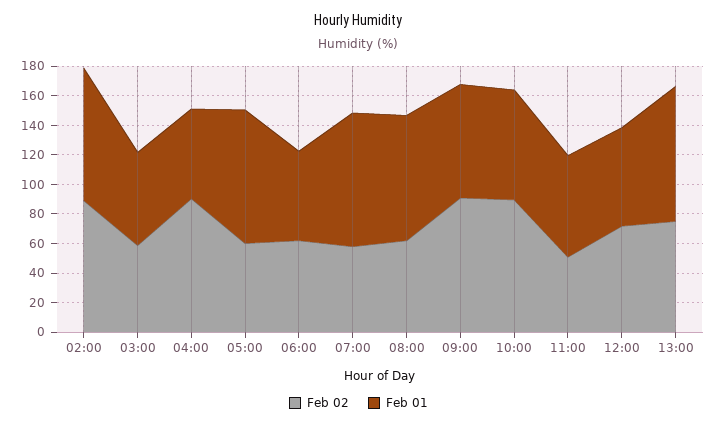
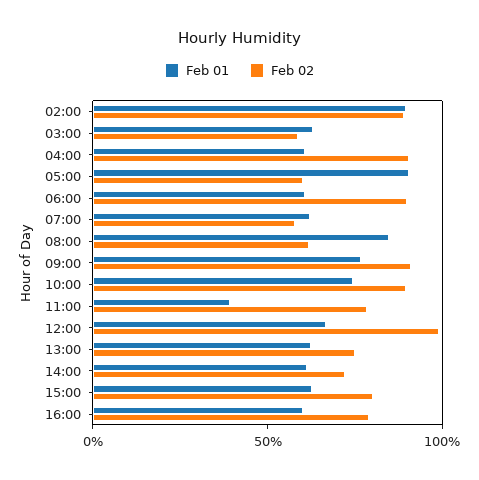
Feb 02, 06:00: 60 -> 90
Feb 01, 07:00: 90 -> 60
Feb 02, 11:00: 50 -> 80
Feb 01, 11:00: 70 -> 40
Feb 02, 12:00: 70 -> 100
Feb 01, 13:00: 90 -> 60
Feb 01, 14:00: none -> 60
Feb 02, 14:00: none -> 70
Feb 01, 15:00: none -> 60
Feb 02, 15:00: none -> 80
Feb 01, 16:00: none -> 60
Feb 02, 16:00: none -> 80

